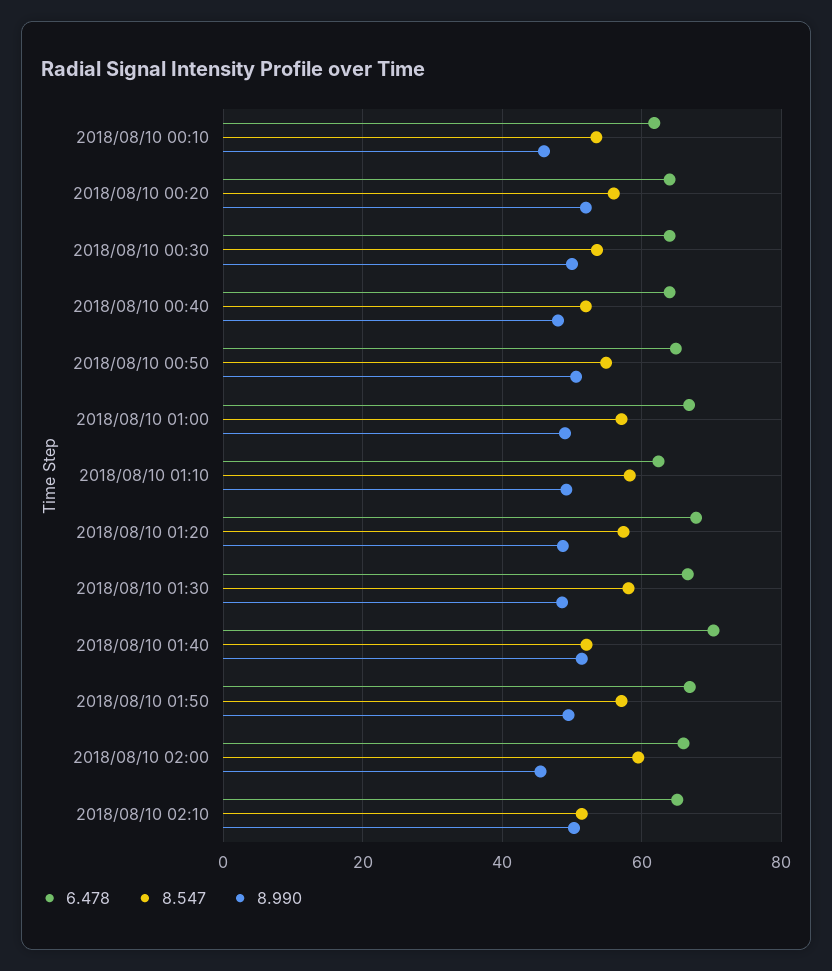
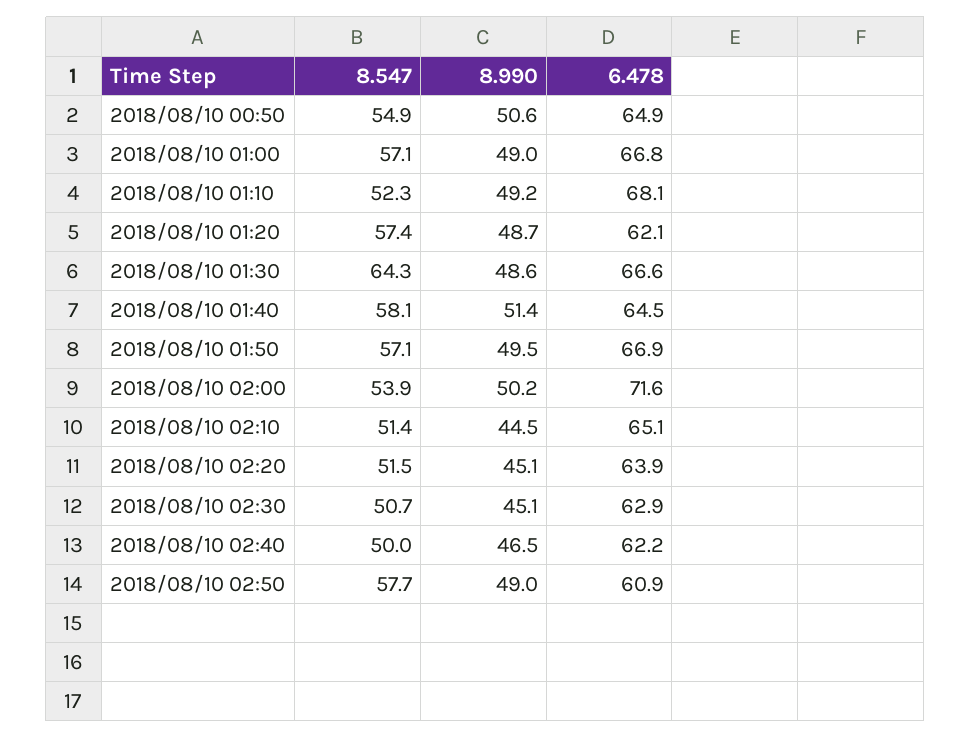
6.478, 2018/08/10 00:10: 62 -> none
8.547, 2018/08/10 00:10: 54 -> none
8.990, 2018/08/10 00:10: 46 -> none
6.478, 2018/08/10 00:20: 64 -> none
8.547, 2018/08/10 00:20: 56 -> none
8.990, 2018/08/10 00:20: 52 -> none
6.478, 2018/08/10 00:30: 64 -> none
8.547, 2018/08/10 00:30: 54 -> none
8.990, 2018/08/10 00:30: 50 -> none
6.478, 2018/08/10 00:40: 64 -> none
8.547, 2018/08/10 00:40: 52 -> none
8.990, 2018/08/10 00:40: 48 -> none
6.478, 2018/08/10 01:10: 62 -> 68.1
8.547, 2018/08/10 01:10: 58 -> 52.3
6.478, 2018/08/10 01:20: 68 -> 62.1
8.547, 2018/08/10 01:30: 58 -> 64.3
6.478, 2018/08/10 01:40: 70 -> 64.5
8.547, 2018/08/10 01:40: 52 -> 58.1
6.478, 2018/08/10 02:00: 66 -> 71.6
8.547, 2018/08/10 02:00: 60 -> 53.9
8.990, 2018/08/10 02:00: 46 -> 50.2
8.990, 2018/08/10 02:10: 50 -> 44.5
8.547, 2018/08/10 02:20: none -> 51.5
8.990, 2018/08/10 02:20: none -> 45.1
6.478, 2018/08/10 02:20: none -> 63.9
8.547, 2018/08/10 02:30: none -> 50.7
8.990, 2018/08/10 02:30: none -> 45.1
6.478, 2018/08/10 02:30: none -> 62.9
8.547, 2018/08/10 02:40: none -> 50
8.990, 2018/08/10 02:40: none -> 46.5
6.478, 2018/08/10 02:40: none -> 62.2
8.547, 2018/08/10 02:50: none -> 57.7
8.990, 2018/08/10 02:50: none -> 49
6.478, 2018/08/10 02:50: none -> 60.9

